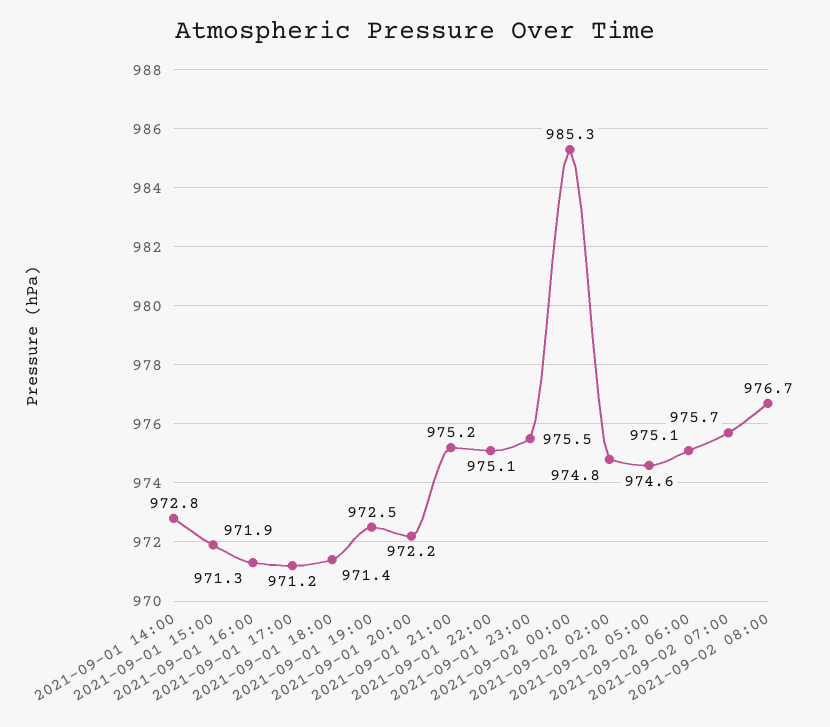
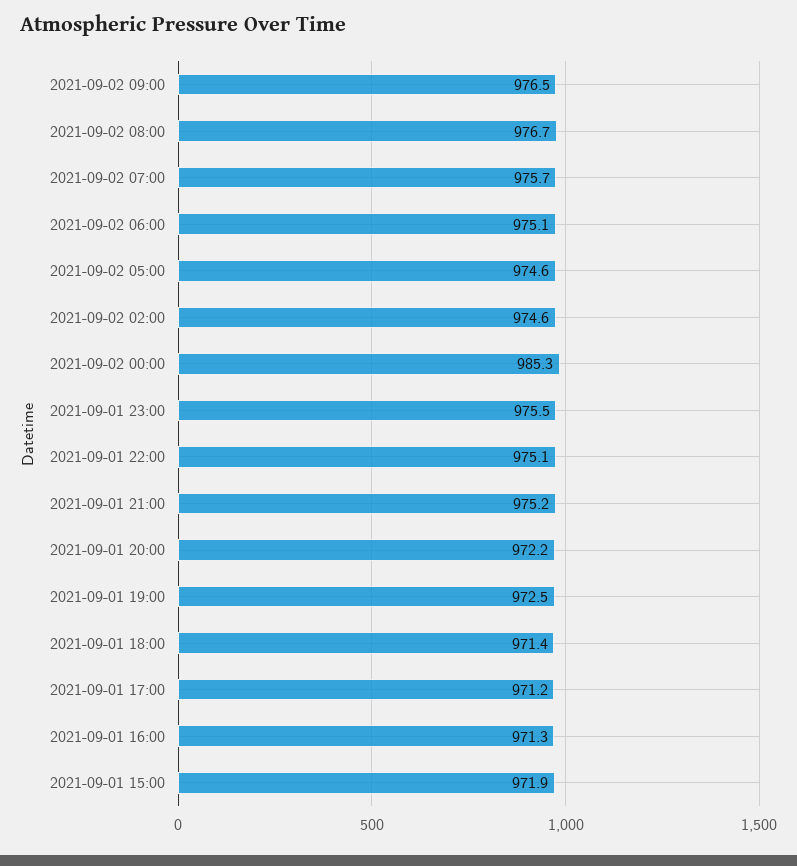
2021-09-01 14:00: 972.8 -> none
2021-09-02 02:00: 974.8 -> 974.6
2021-09-02 09:00: none -> 976.5

